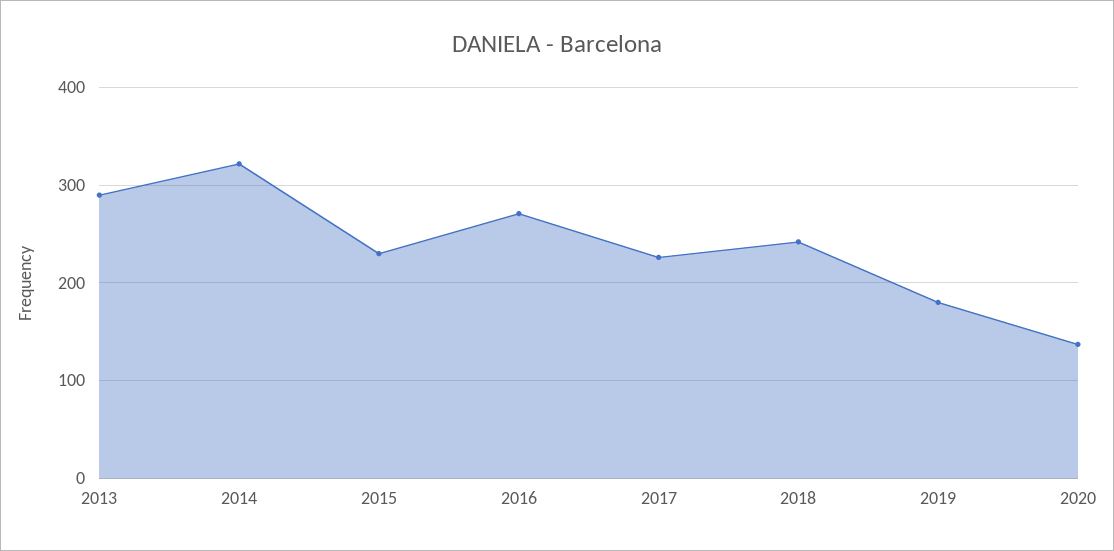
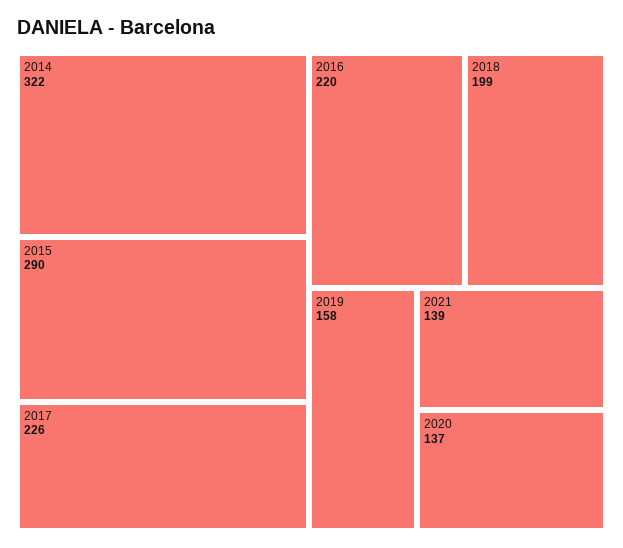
2013: 290 -> none
2015: 230 -> 290
2016: 270 -> 220
2018: 240 -> 199
2019: 180 -> 158
2021: none -> 139

